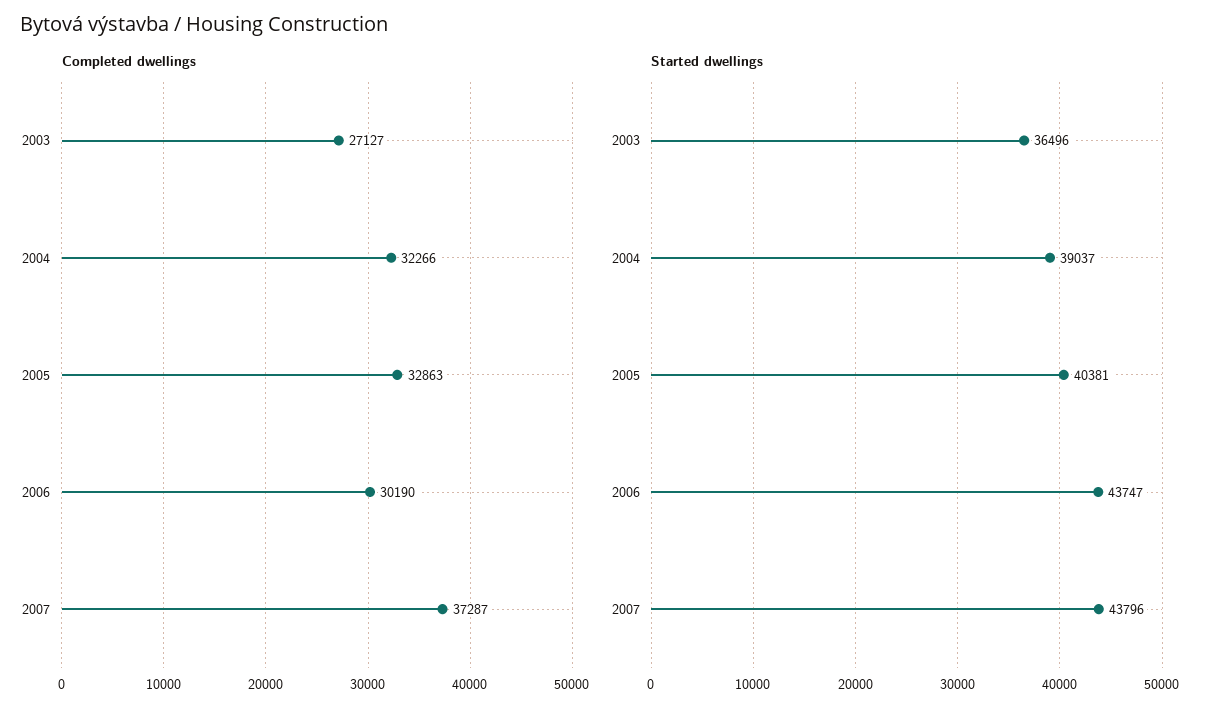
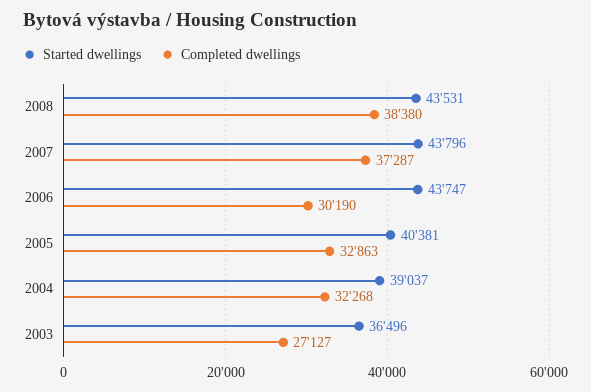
Completed dwellings, 2004: 32266 -> 32268
Started dwellings, 2008: none -> 43531
Completed dwellings, 2008: none -> 38380

